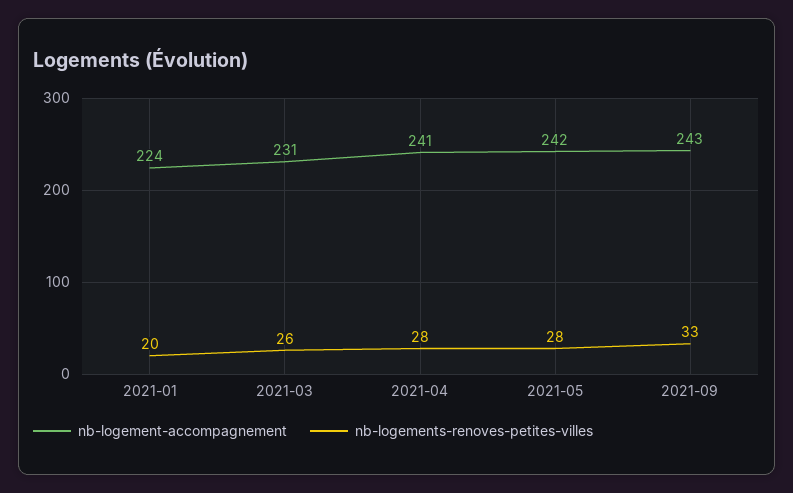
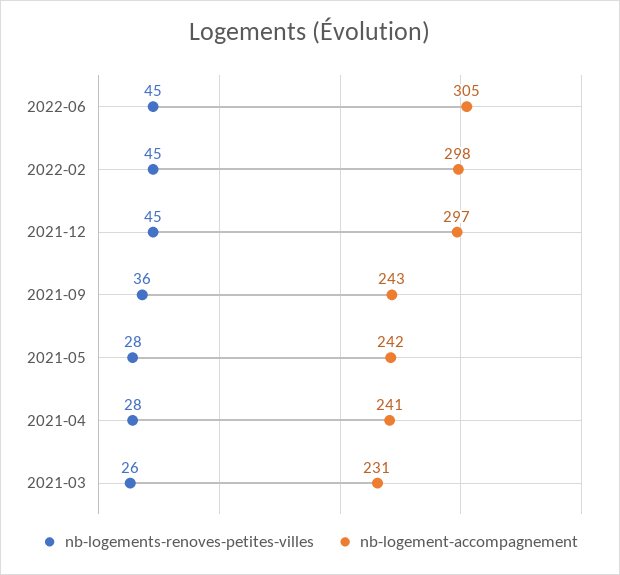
nb-logement-accompagnement, 2021-01: 224 -> none
nb-logements-renoves-petites-villes, 2021-01: 20 -> none
nb-logements-renoves-petites-villes, 2021-09: 33 -> 36
nb-logements-renoves-petites-villes, 2022-06: none -> 45
nb-logement-accompagnement, 2022-06: none -> 305
nb-logements-renoves-petites-villes, 2022-02: none -> 45
nb-logement-accompagnement, 2022-02: none -> 298
nb-logements-renoves-petites-villes, 2021-12: none -> 45
nb-logement-accompagnement, 2021-12: none -> 297

